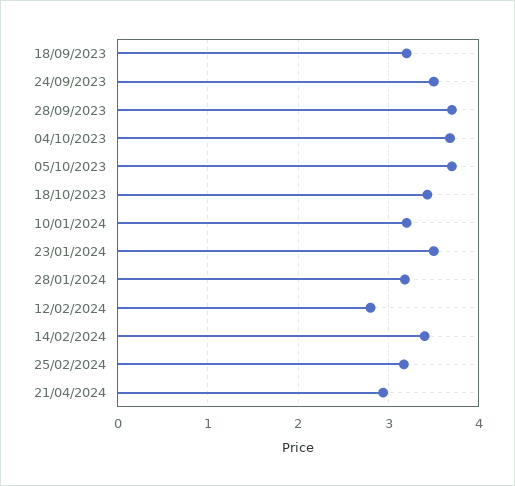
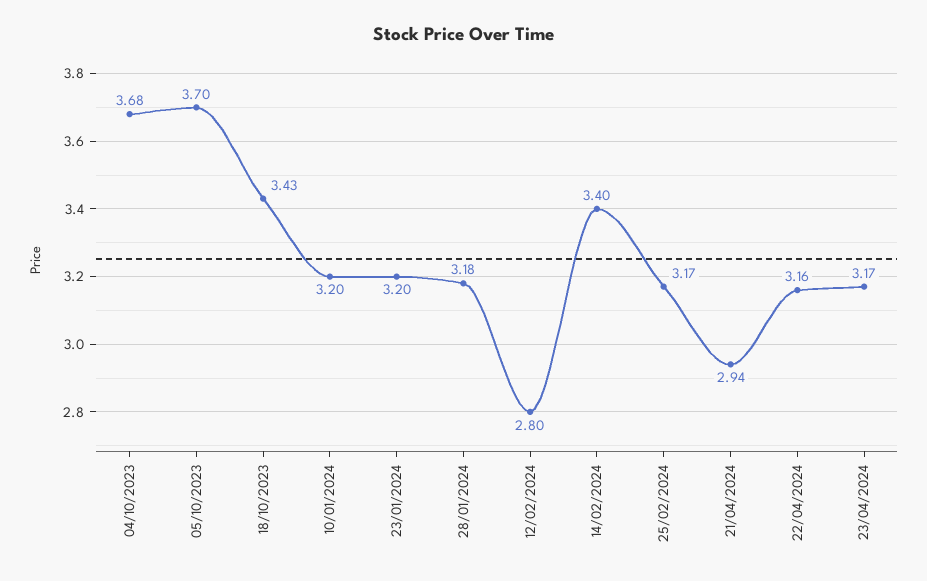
18/09/2023: 3.2 -> none
24/09/2023: 3.5 -> none
28/09/2023: 3.7 -> none
23/01/2024: 3.5 -> 3.2
22/04/2024: none -> 3.16
23/04/2024: none -> 3.17

